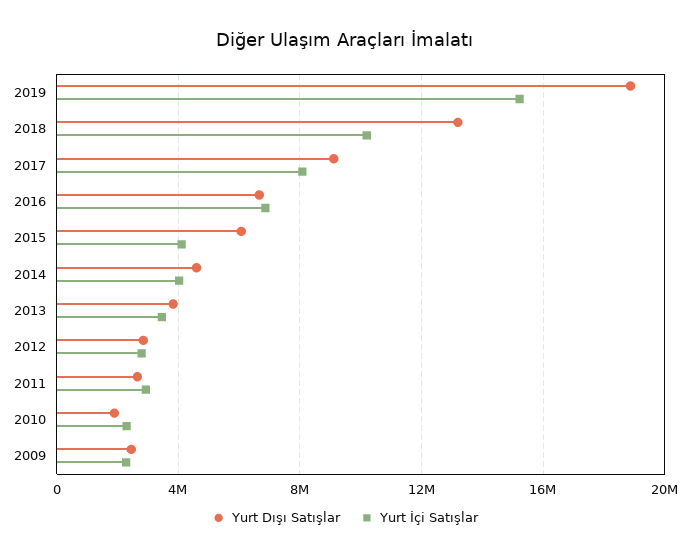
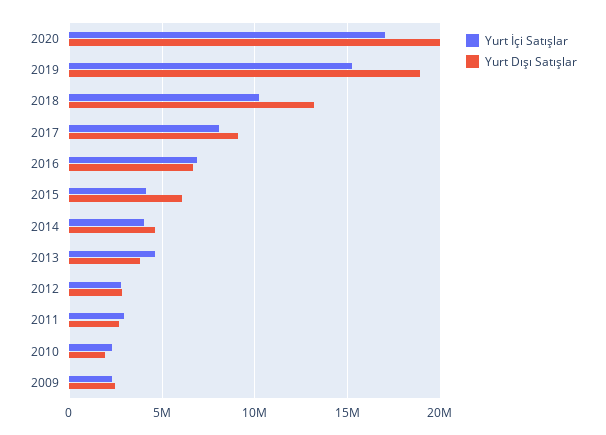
Yurt İçi Satışlar, 2013: 3500000 -> 4500000
Yurt İçi Satışlar, 2020: none -> 17000000
Yurt Dışı Satışlar, 2020: none -> 20000000

